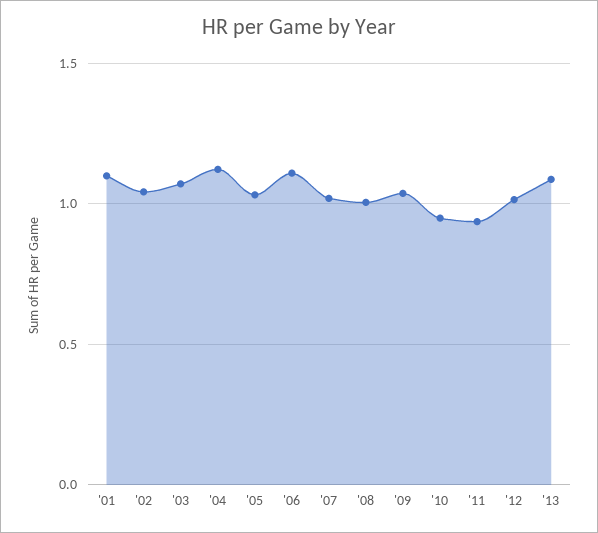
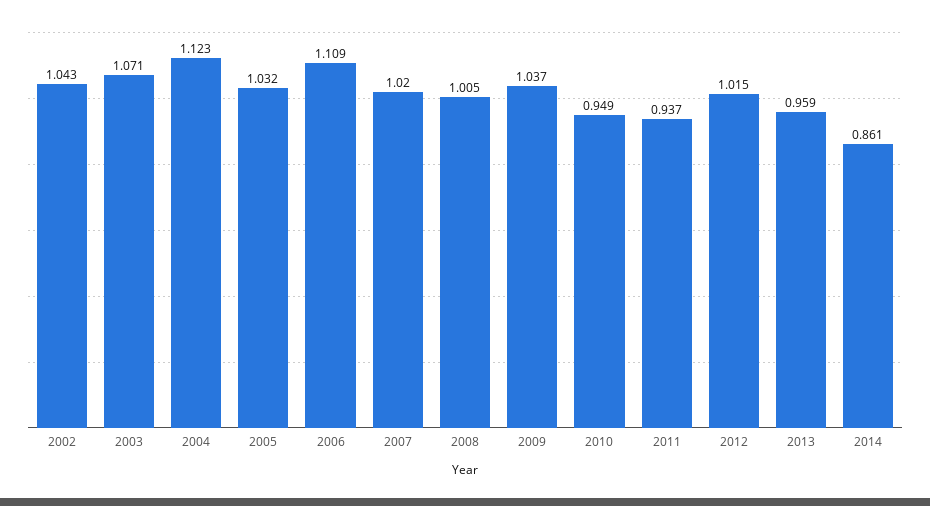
'01: 1.1 -> none
'13: 1.1 -> 0.959
2014: none -> 0.861

